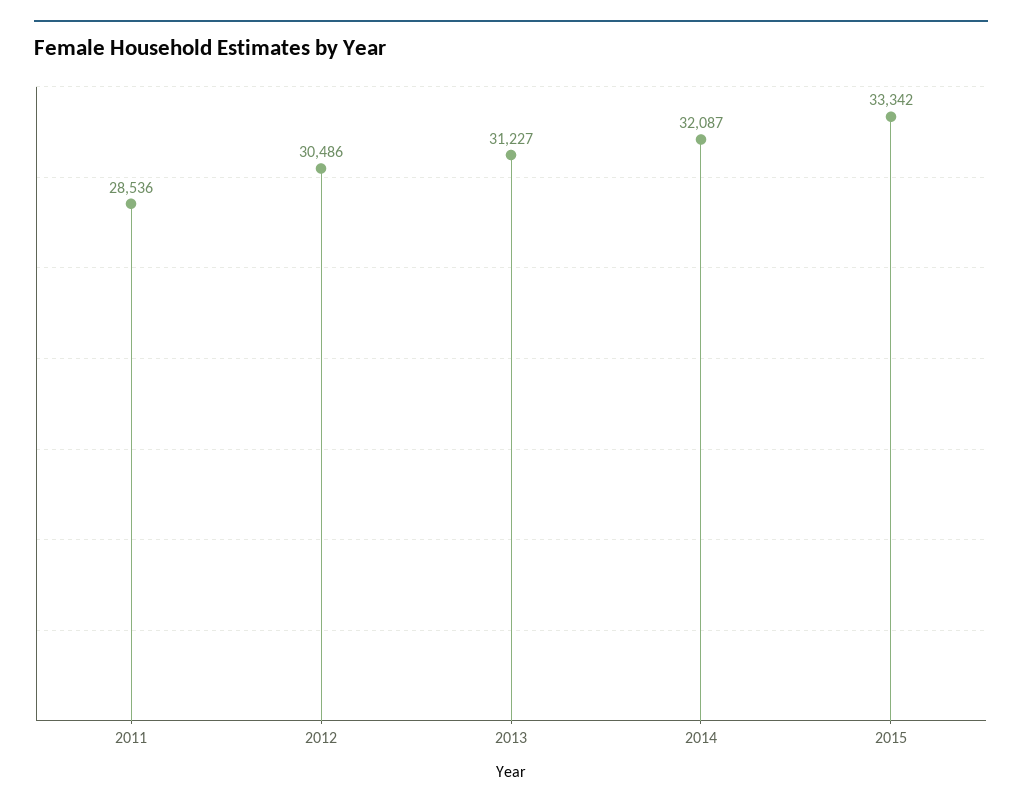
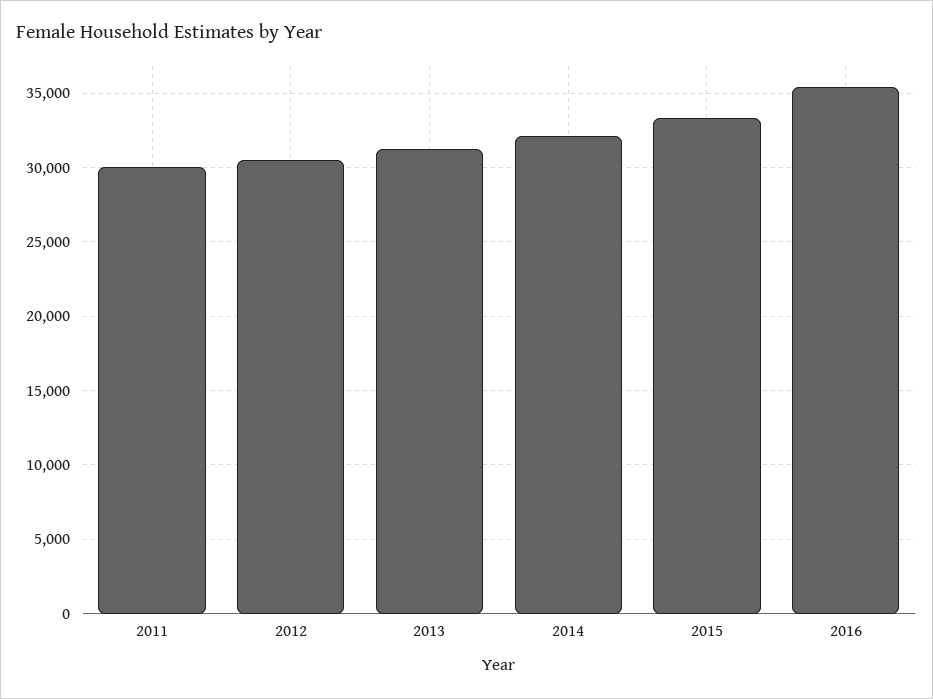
2011: 28536 -> 30000
2016: none -> 35500

